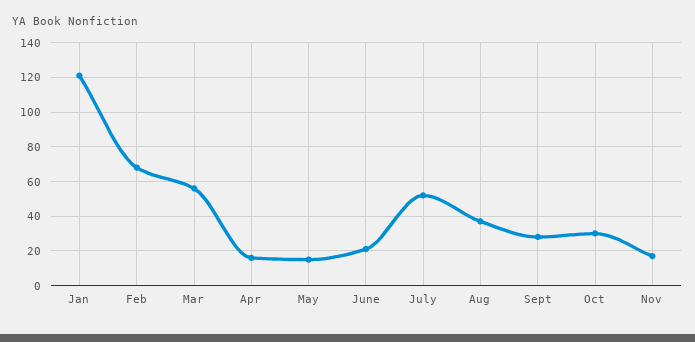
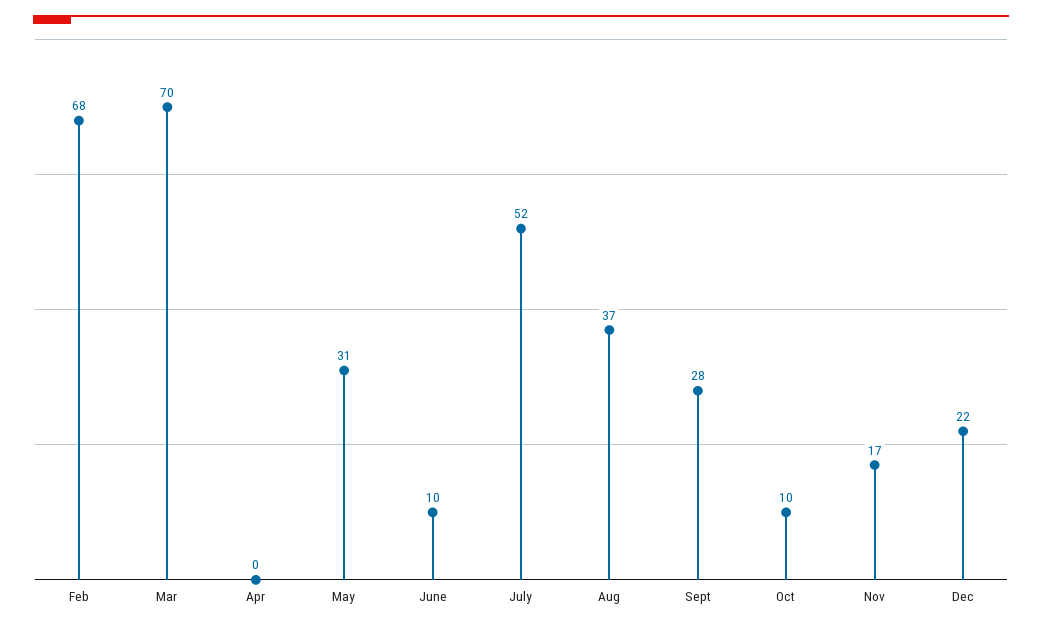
Jan: 120 -> none
Mar: 55 -> 70
Apr: 15 -> 0
May: 15 -> 31
June: 20 -> 10
Oct: 30 -> 10
Dec: none -> 22

